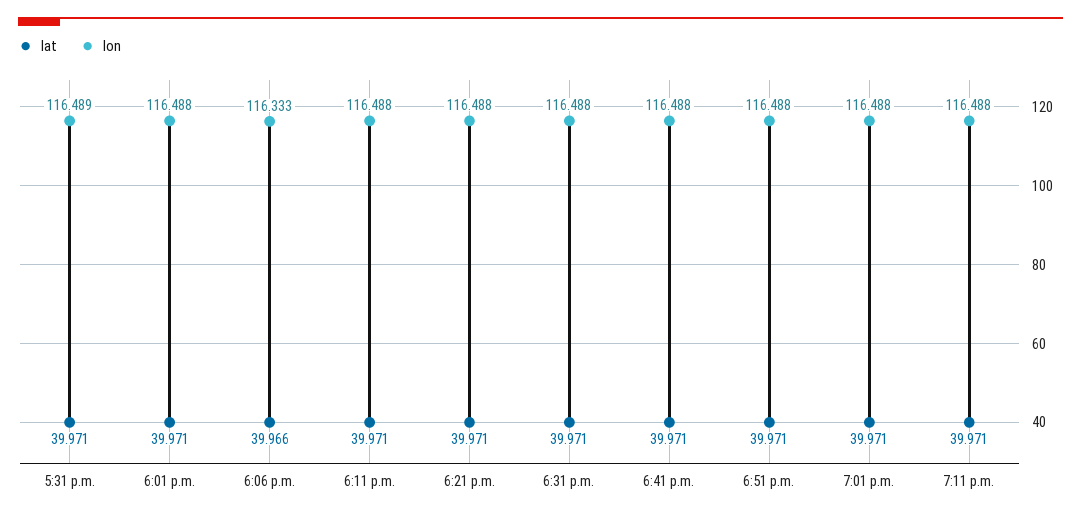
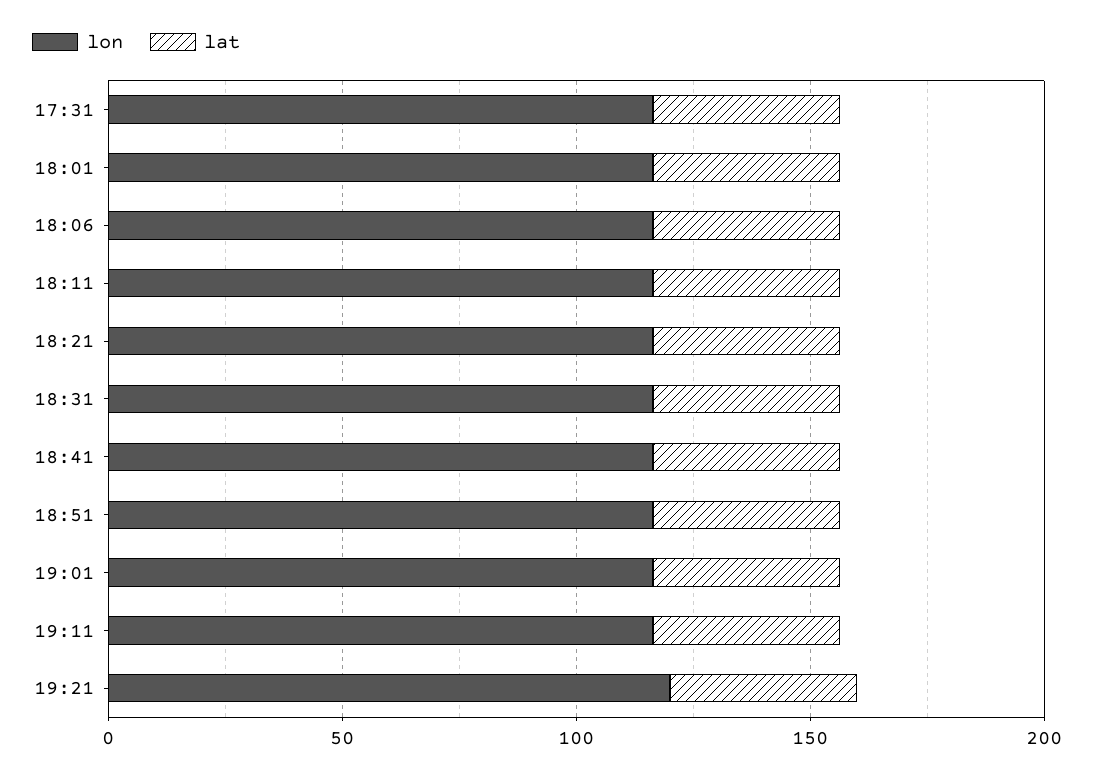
lon, 19:21: none -> 120
lat, 19:21: none -> 40

